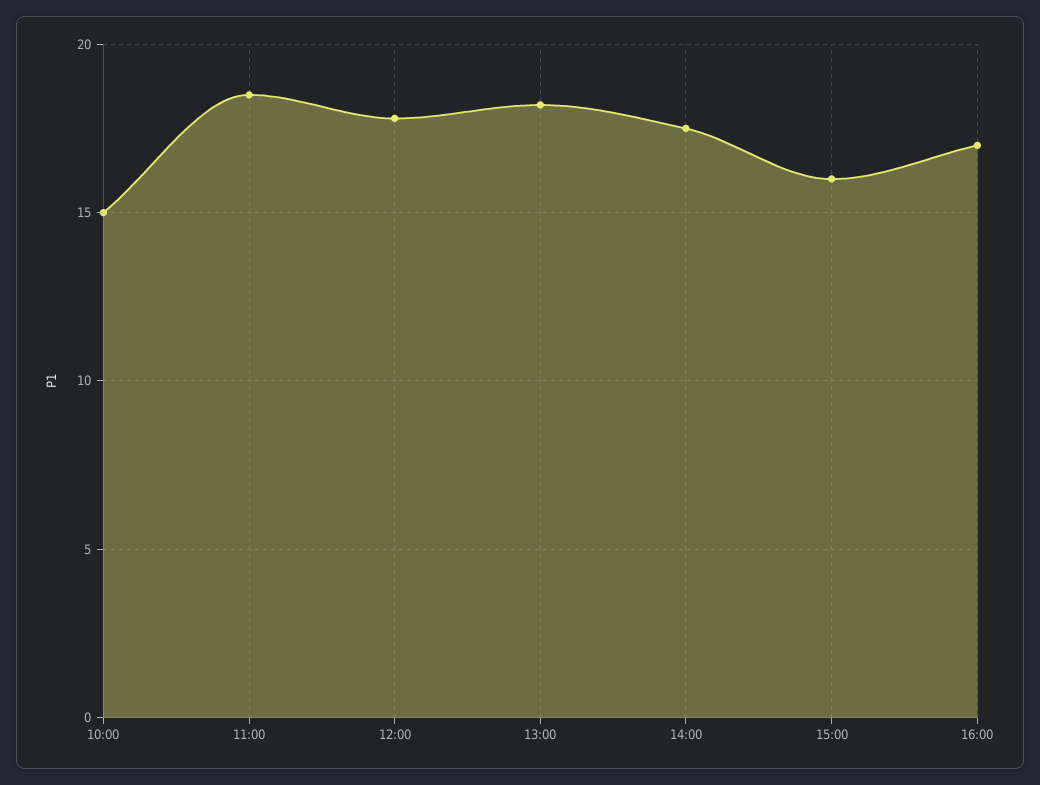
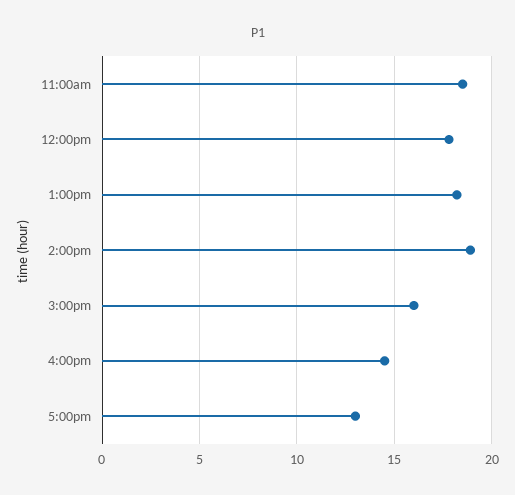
10:00: 15 -> none
14:00: 17.5 -> 19
16:00: 17 -> 14.5
5:00pm: none -> 13

